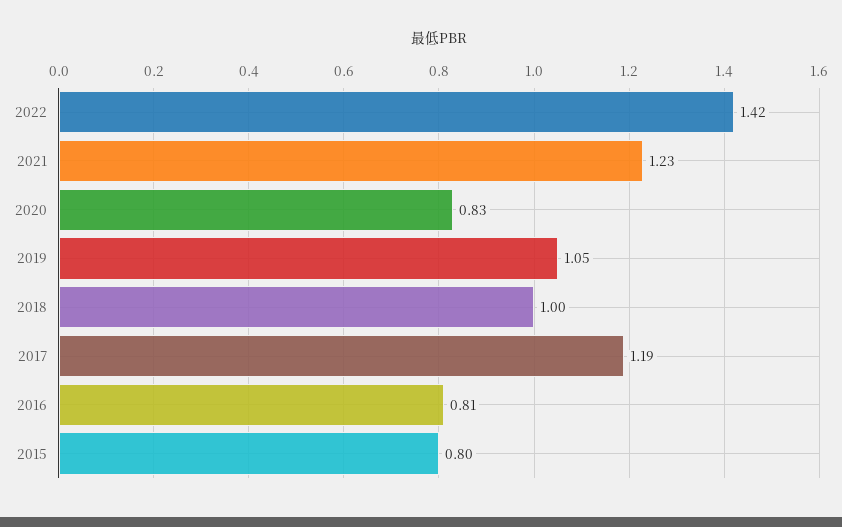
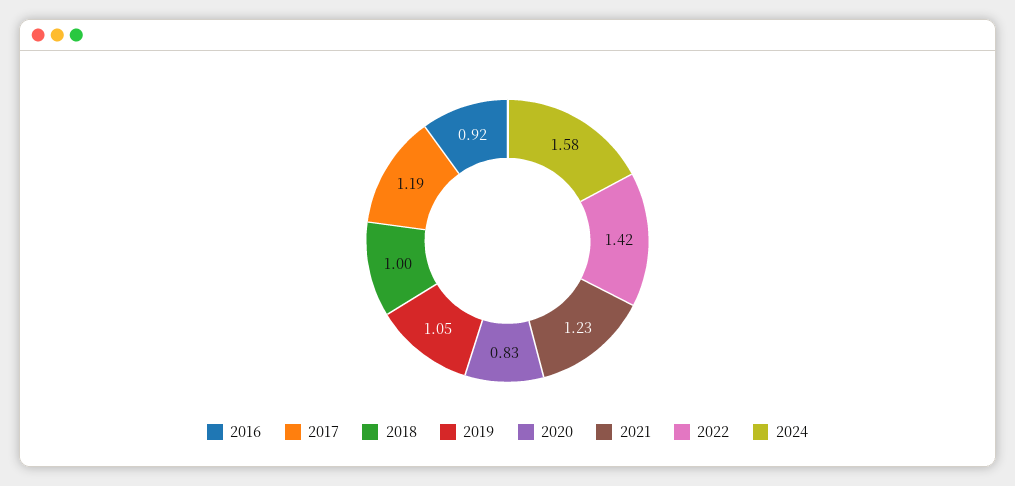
2016: 0.81 -> 0.92
2015: 0.8 -> none
2024: none -> 1.58

